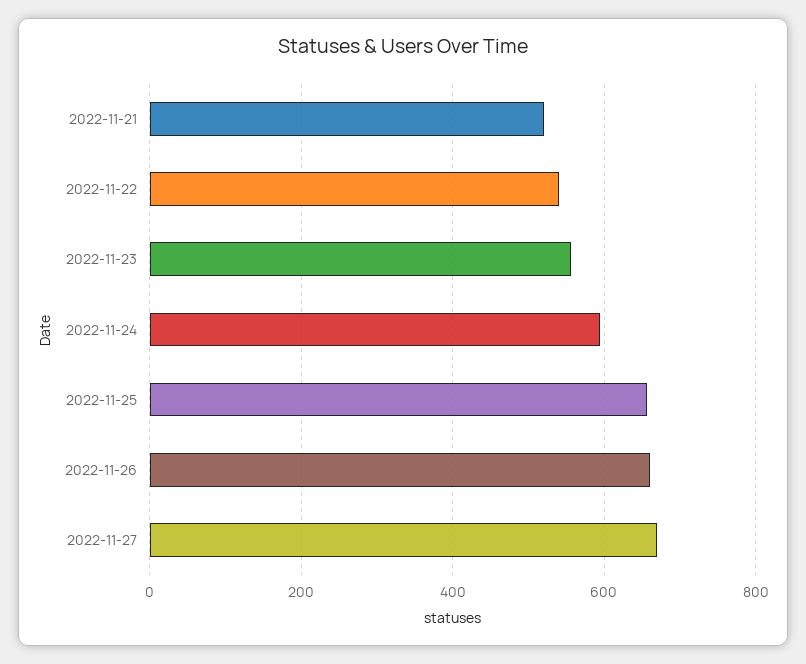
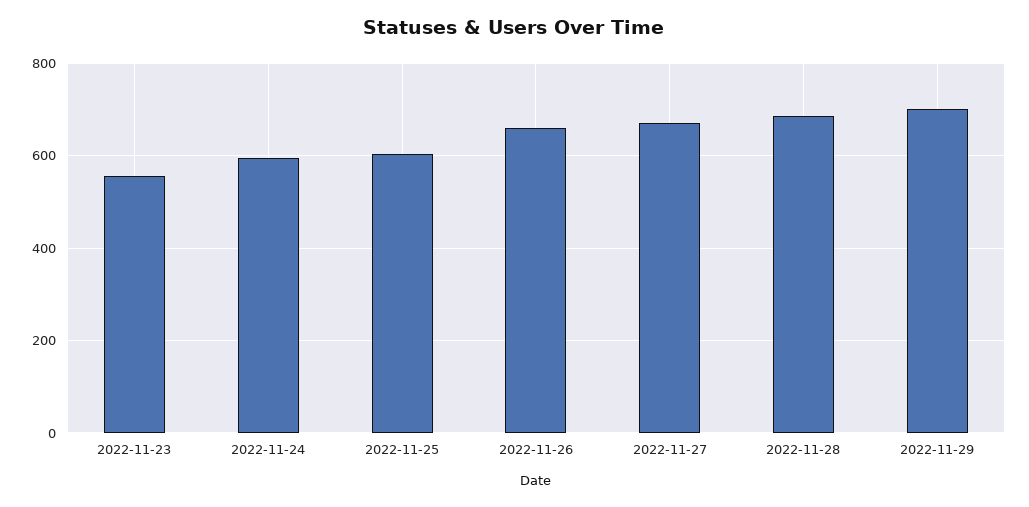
2022-11-21: 520 -> none
2022-11-22: 540 -> none
2022-11-25: 660 -> 600
2022-11-28: none -> 680
2022-11-29: none -> 700

